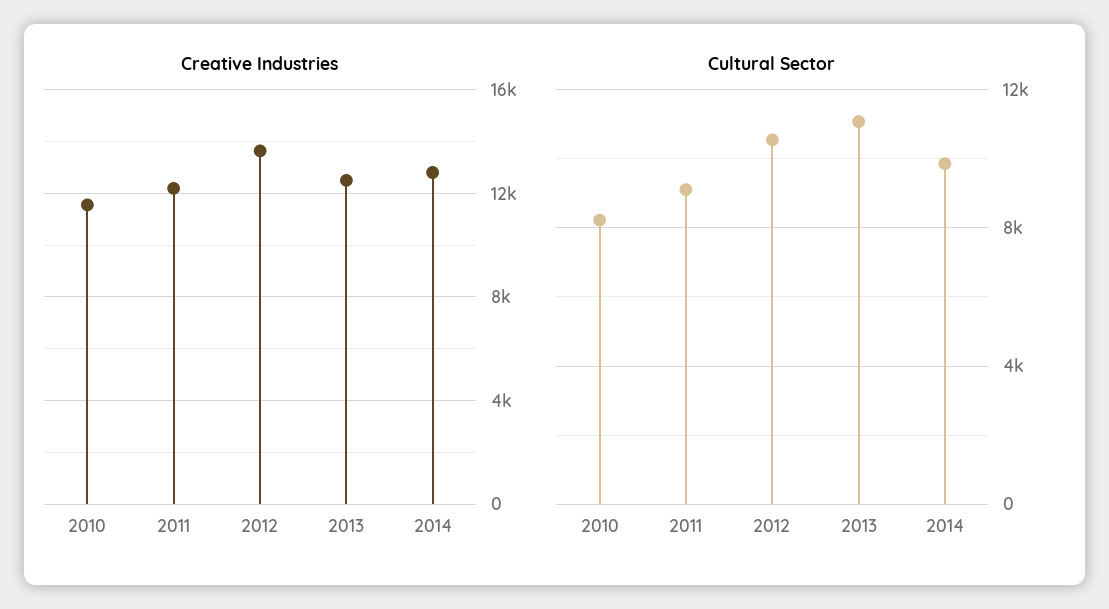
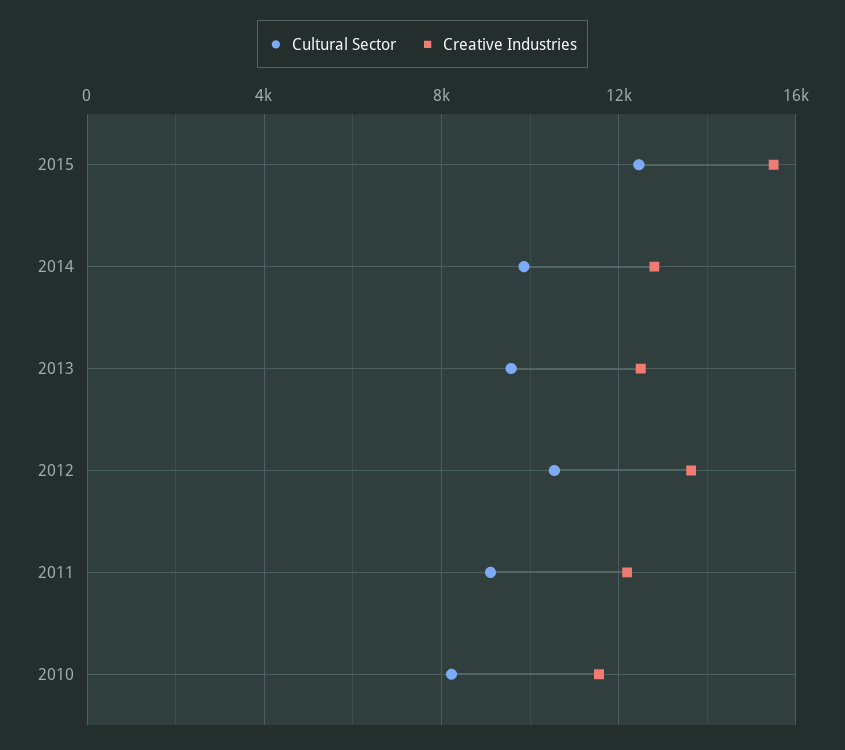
Cultural Sector, 2013: 11000 -> 9500
Cultural Sector, 2015: none -> 12500
Creative Industries, 2015: none -> 15500

